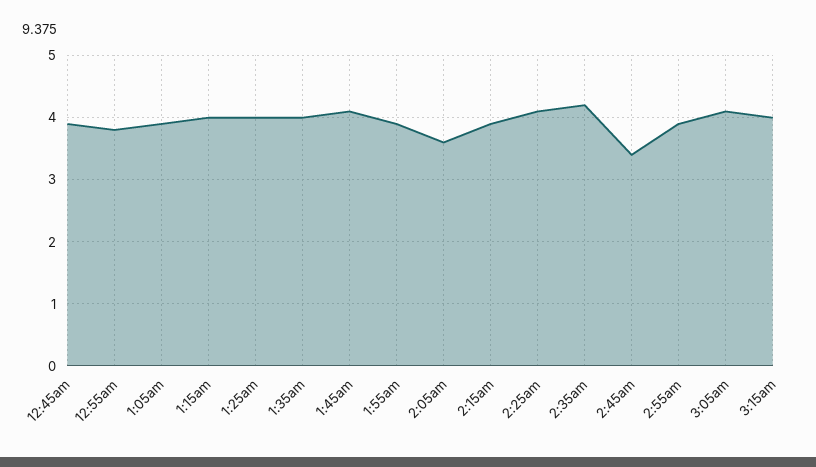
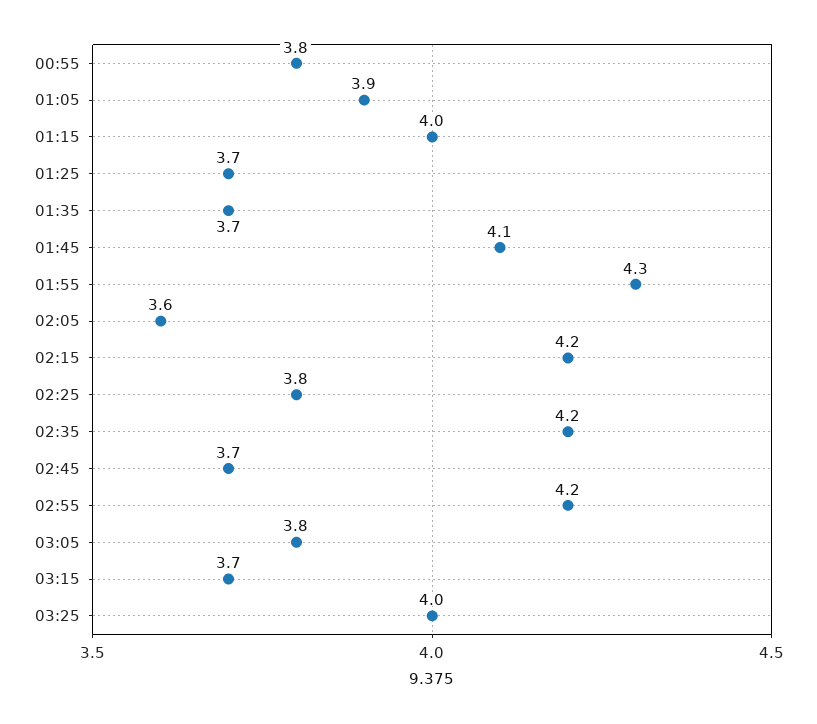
12:45am: 3.9 -> none
1:25am: 4 -> 3.7
1:35am: 4 -> 3.7
1:55am: 3.9 -> 4.3
2:15am: 3.9 -> 4.2
2:25am: 4.1 -> 3.8
2:45am: 3.4 -> 3.7
2:55am: 3.9 -> 4.2
3:05am: 4.1 -> 3.8
3:15am: 4 -> 3.7
03:25: none -> 4

